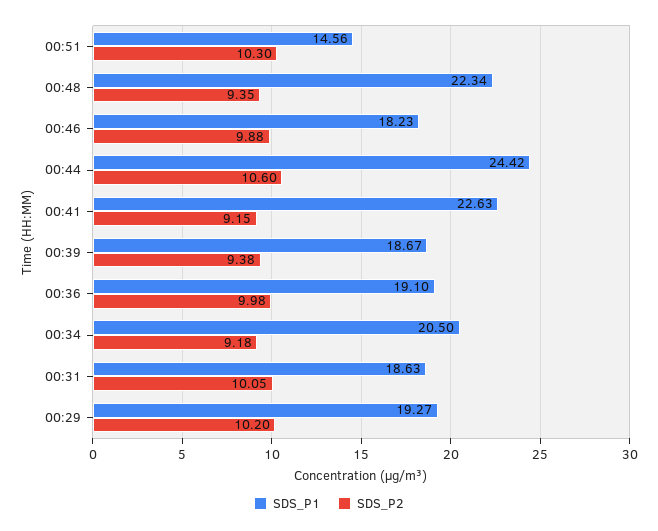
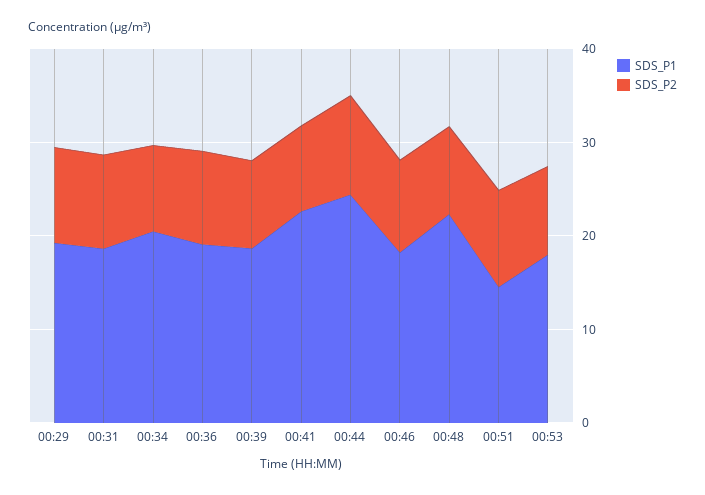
SDS_P1, 00:53: none -> 18
SDS_P2, 00:53: none -> 10

